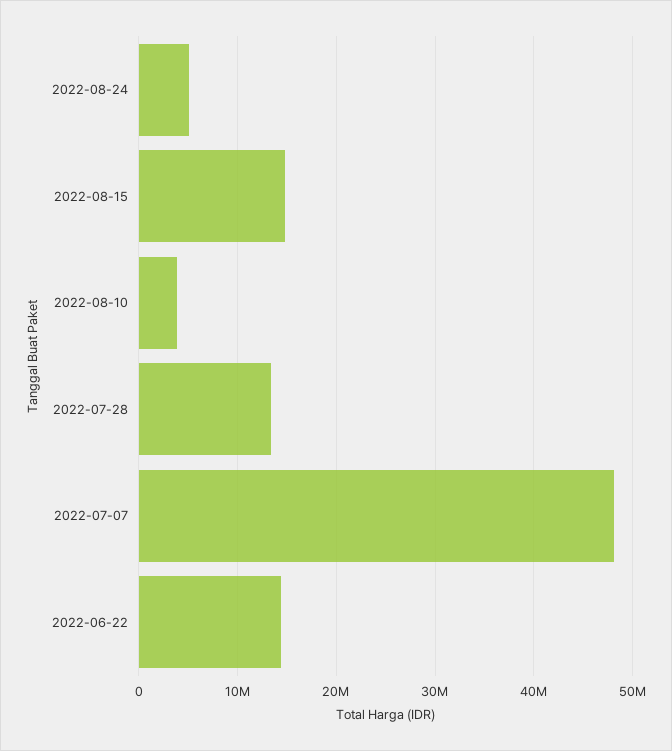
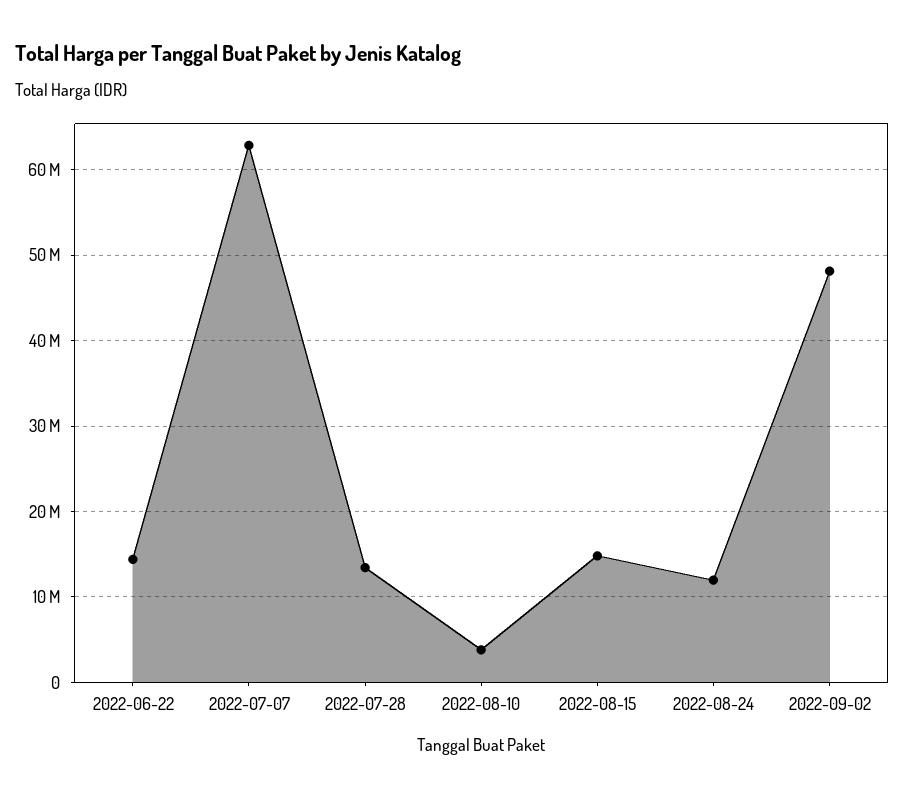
2022-08-24: 5000000 -> 12000000
2022-07-07: 48000000 -> 63000000
2022-09-02: none -> 48000000

